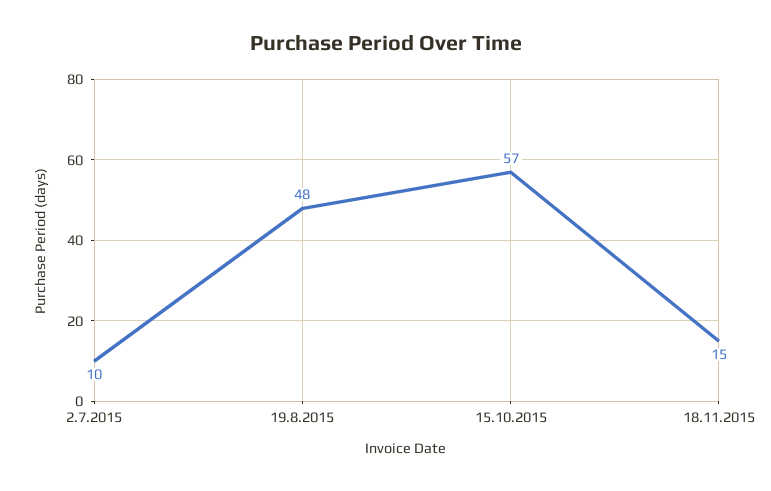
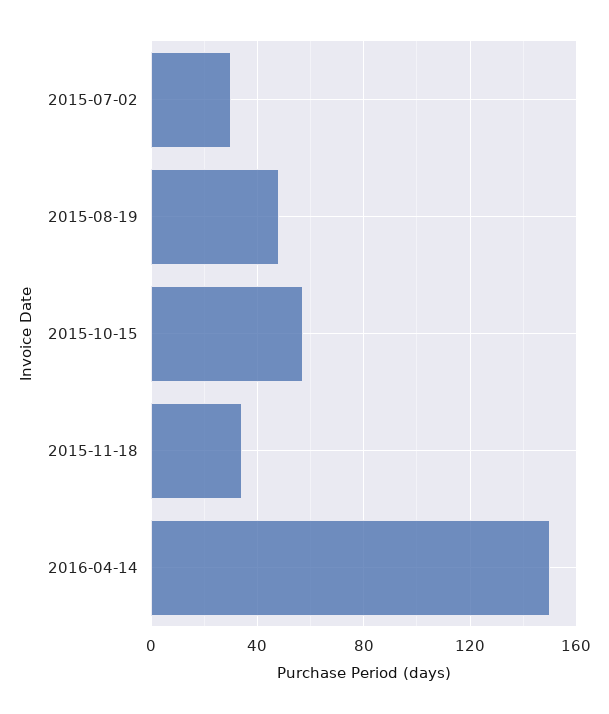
2.7.2015: 10 -> 30
18.11.2015: 15 -> 35
2016-04-14: none -> 150

